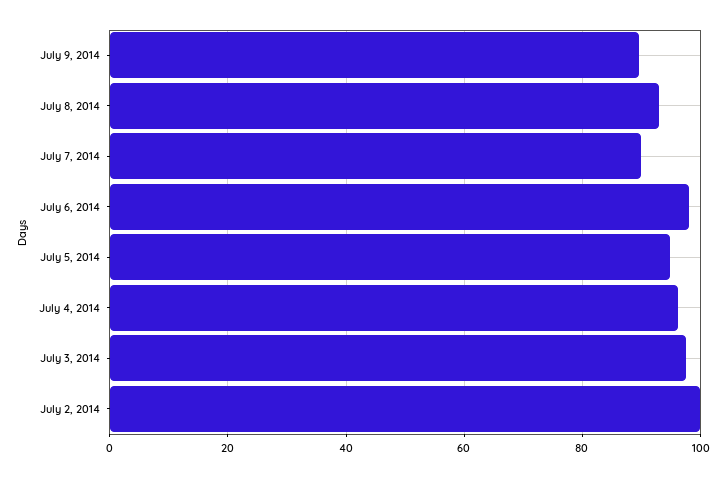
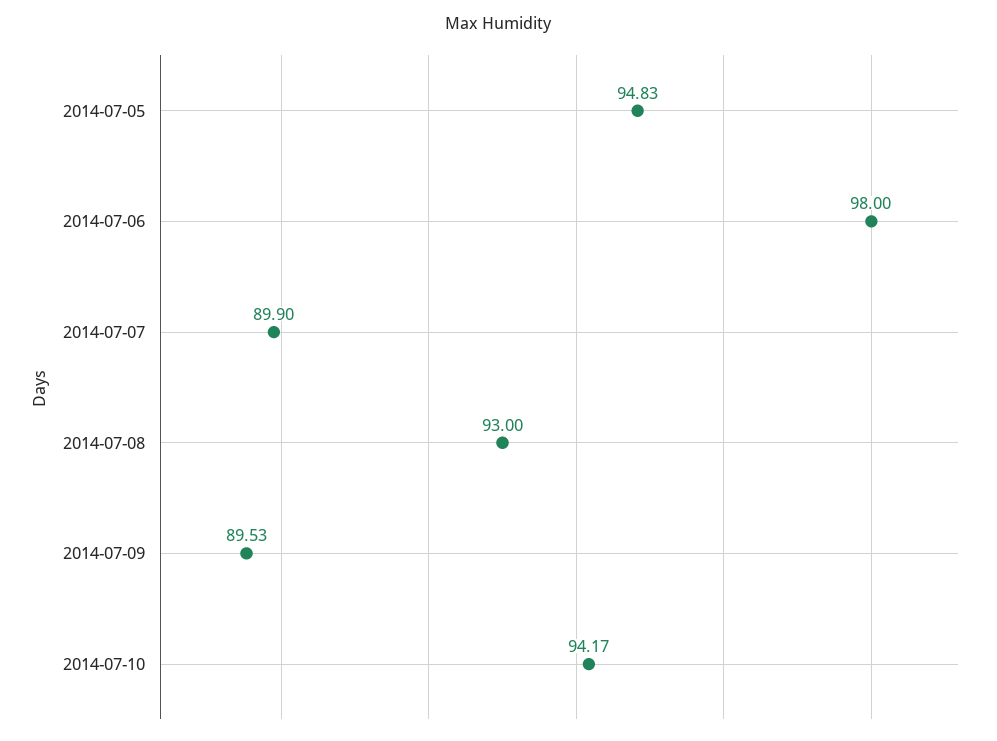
July 4, 2014: 96 -> none
July 3, 2014: 98 -> none
July 2, 2014: 100 -> none
2014-07-10: none -> 94.17

